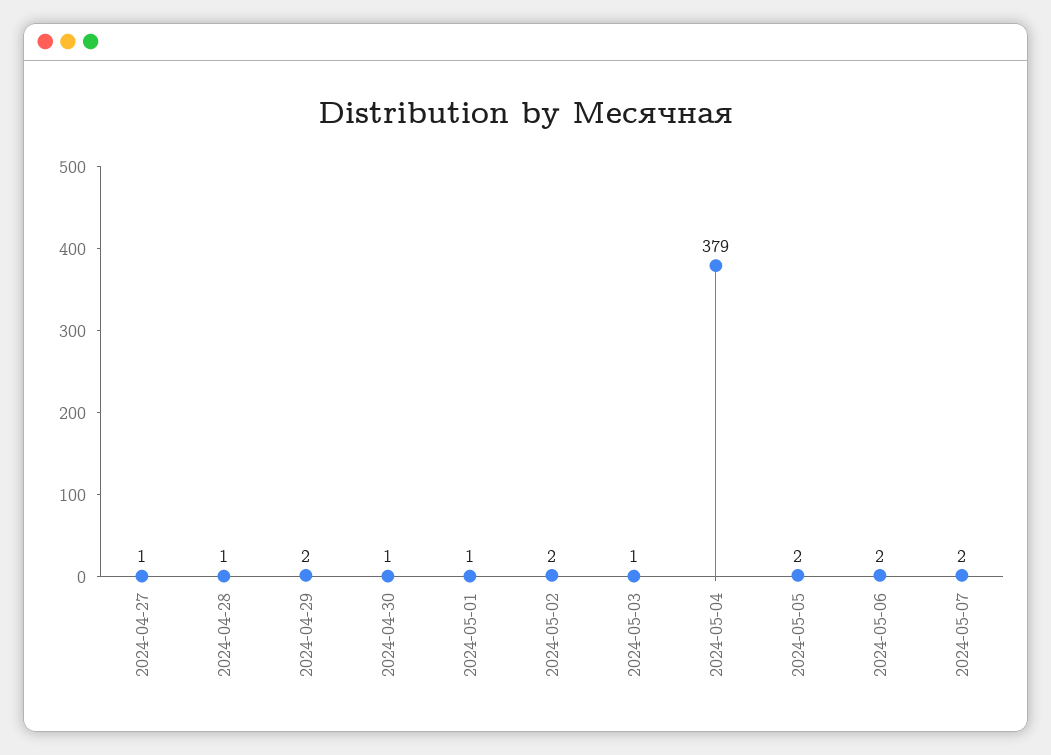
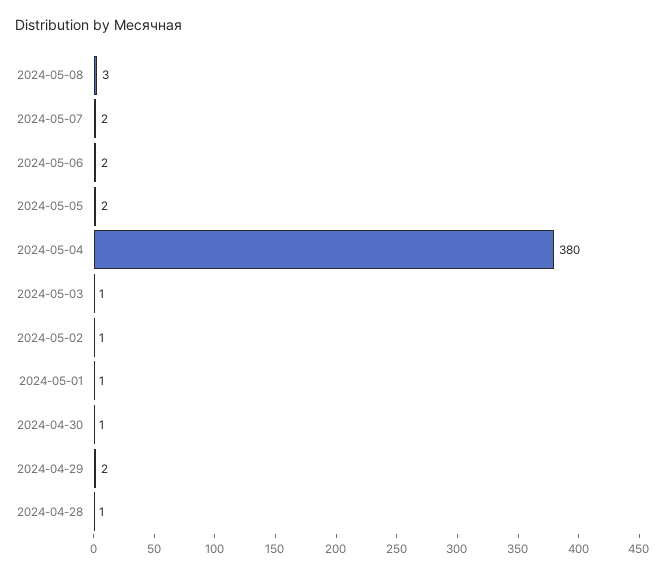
2024-04-27: 1 -> none
2024-05-02: 2 -> 1
2024-05-04: 379 -> 380
2024-05-08: none -> 3

